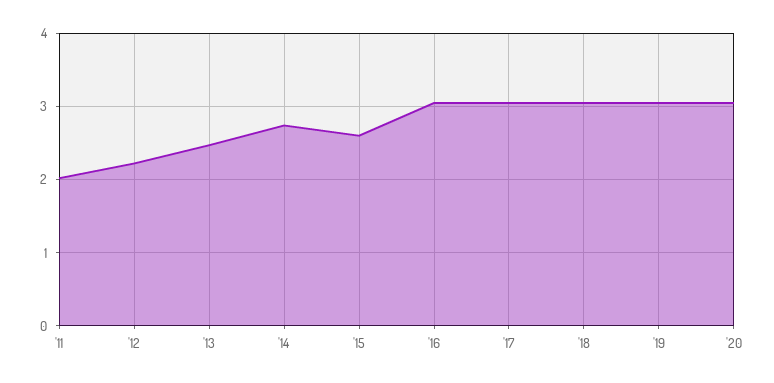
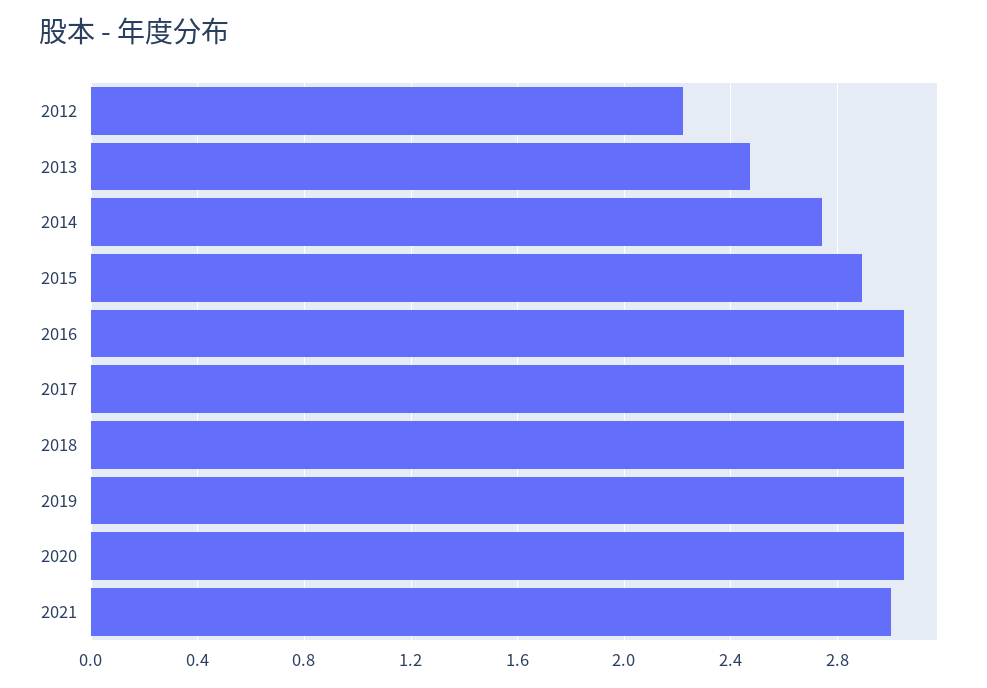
'11: 2 -> none
'15: 2.6 -> 2.9
2021: none -> 3

